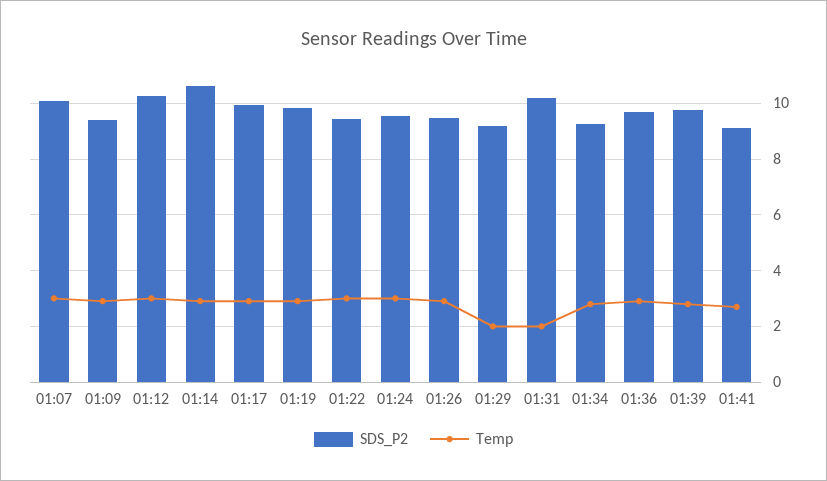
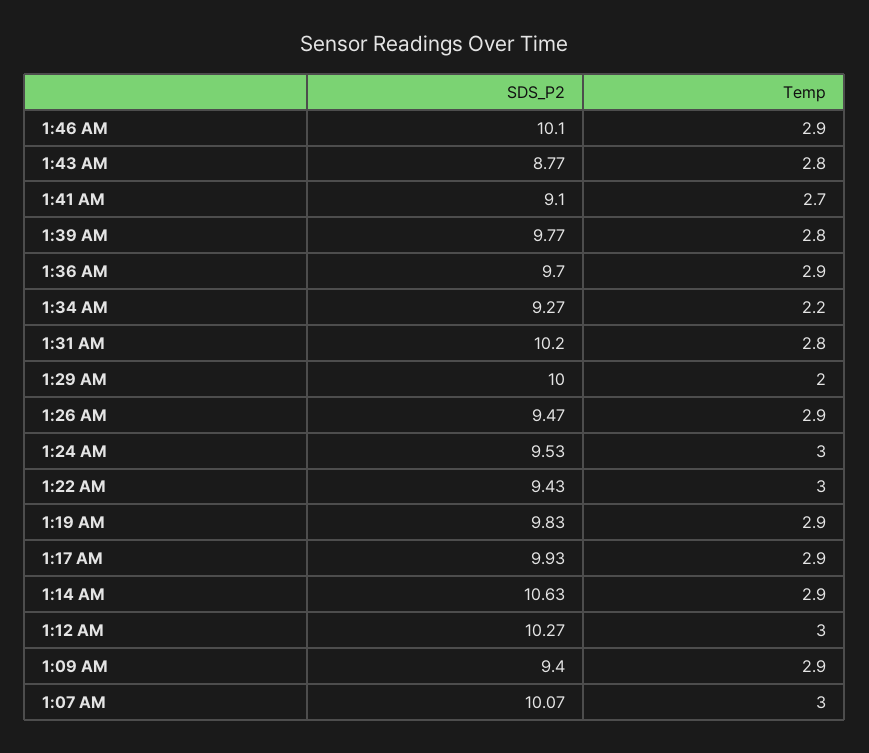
SDS_P2, 01:29: 9.25 -> 10
Temp, 01:31: 2 -> 2.8
Temp, 01:34: 2.75 -> 2.2
SDS_P2, 1:46 AM: none -> 10.1
Temp, 1:46 AM: none -> 2.9
SDS_P2, 1:43 AM: none -> 8.77
Temp, 1:43 AM: none -> 2.8

